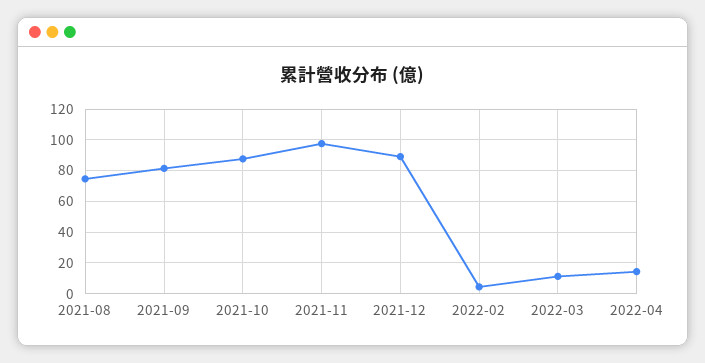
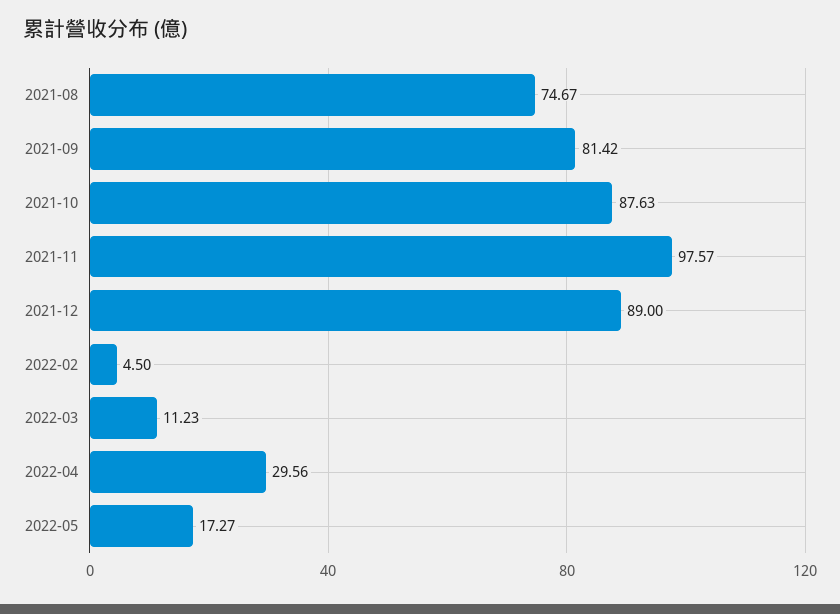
2022-04: 15 -> 29.56
2022-05: none -> 17.27

